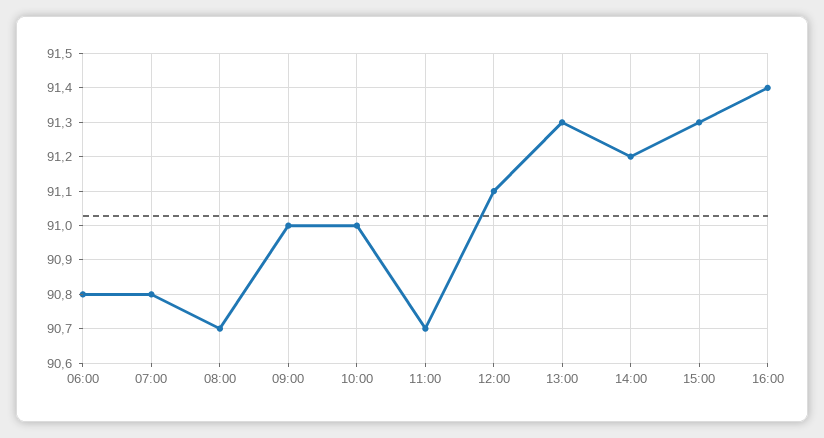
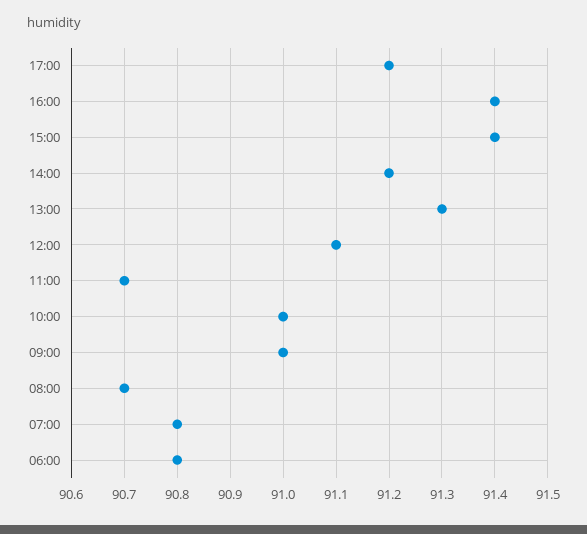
15:00: 91.3 -> 91.4
17:00: none -> 91.2

